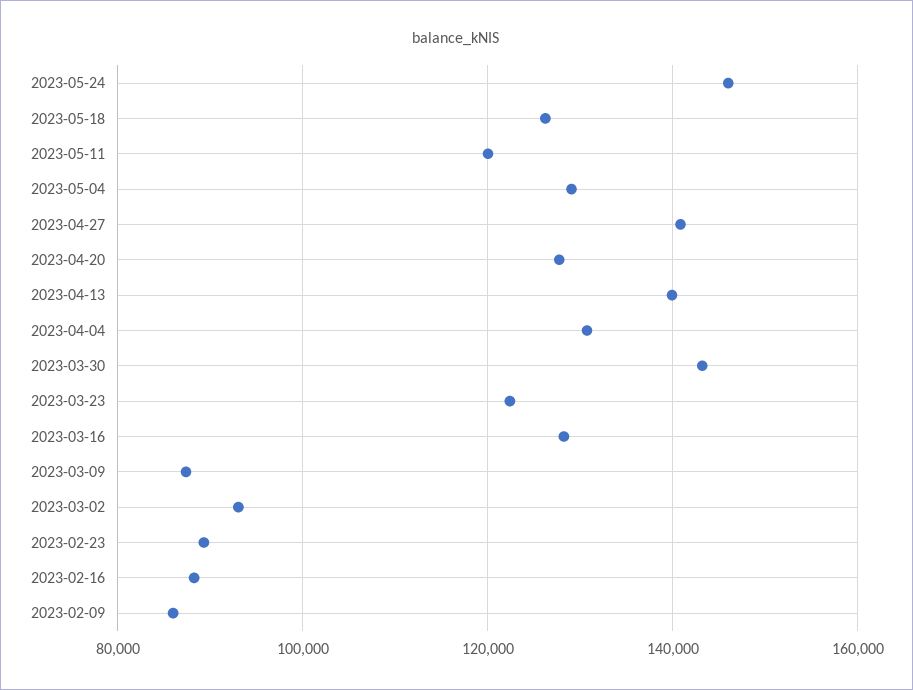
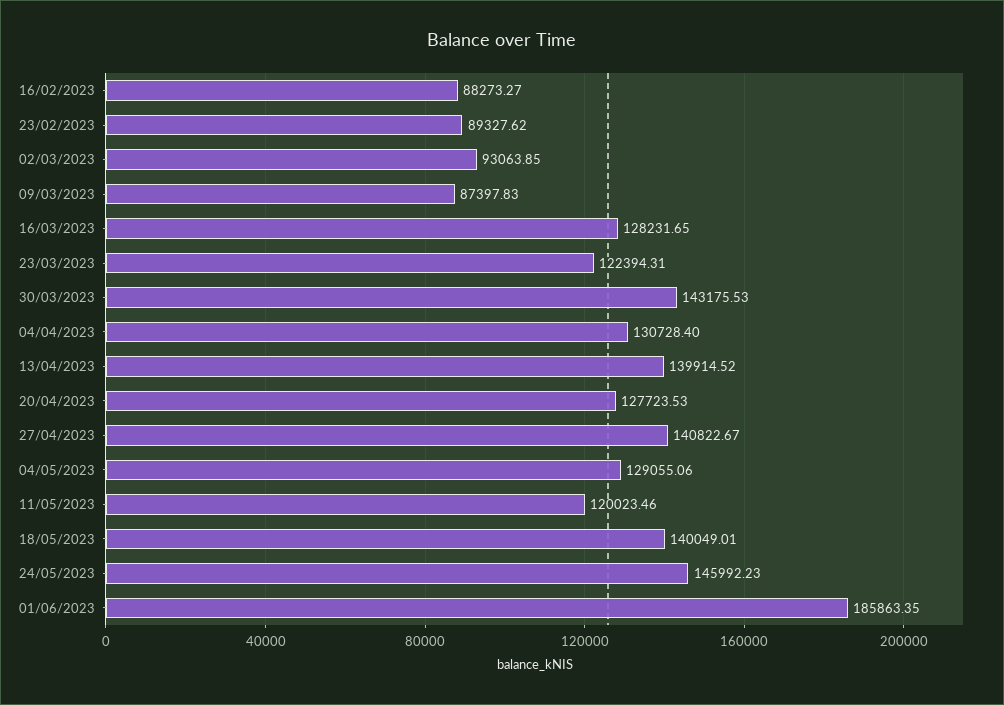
2023-05-18: 126000 -> 140049.01
2023-02-09: 86000 -> none
01/06/2023: none -> 185863.35

